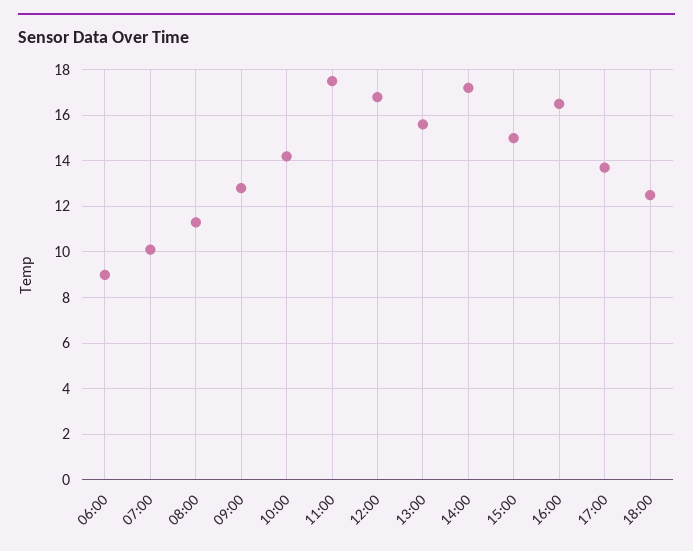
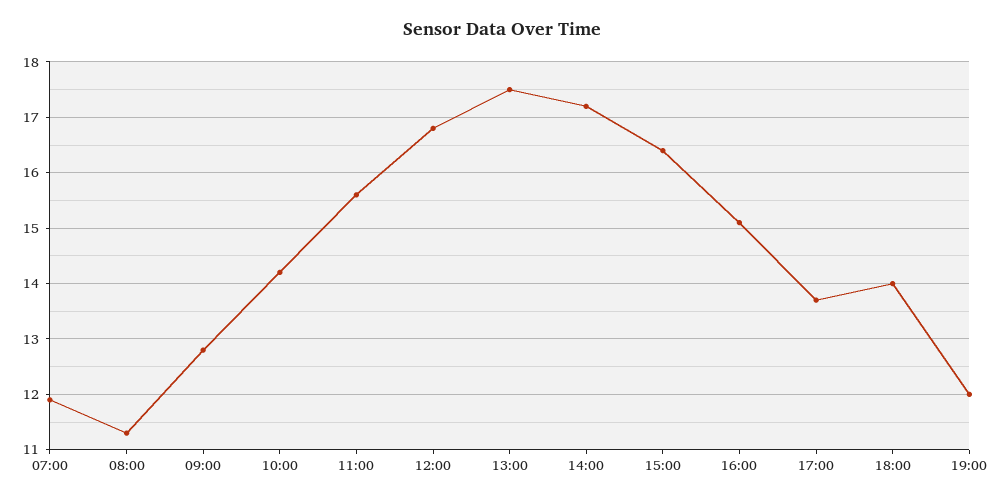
06:00: 9 -> none
07:00: 10 -> 12
11:00: 17.5 -> 15.5
13:00: 15.5 -> 17.5
15:00: 15 -> 16.5
16:00: 16.5 -> 15
18:00: 12.5 -> 14
19:00: none -> 12

